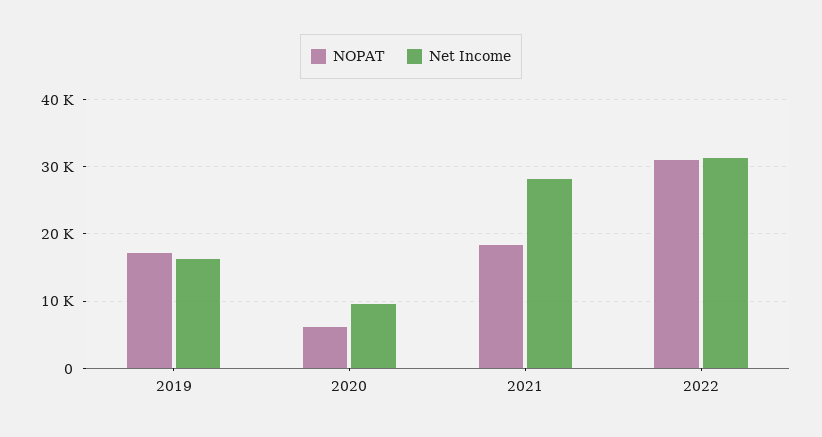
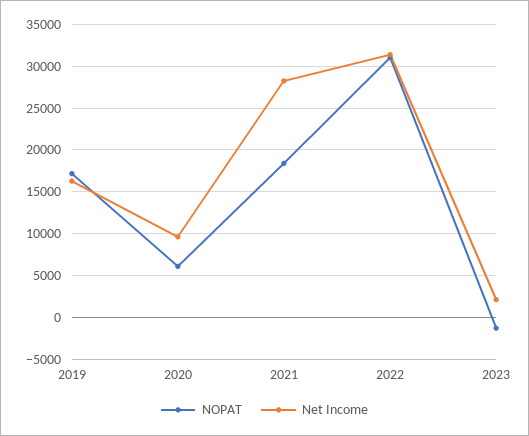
NOPAT, 2023: none -> -1000
Net Income, 2023: none -> 2000

